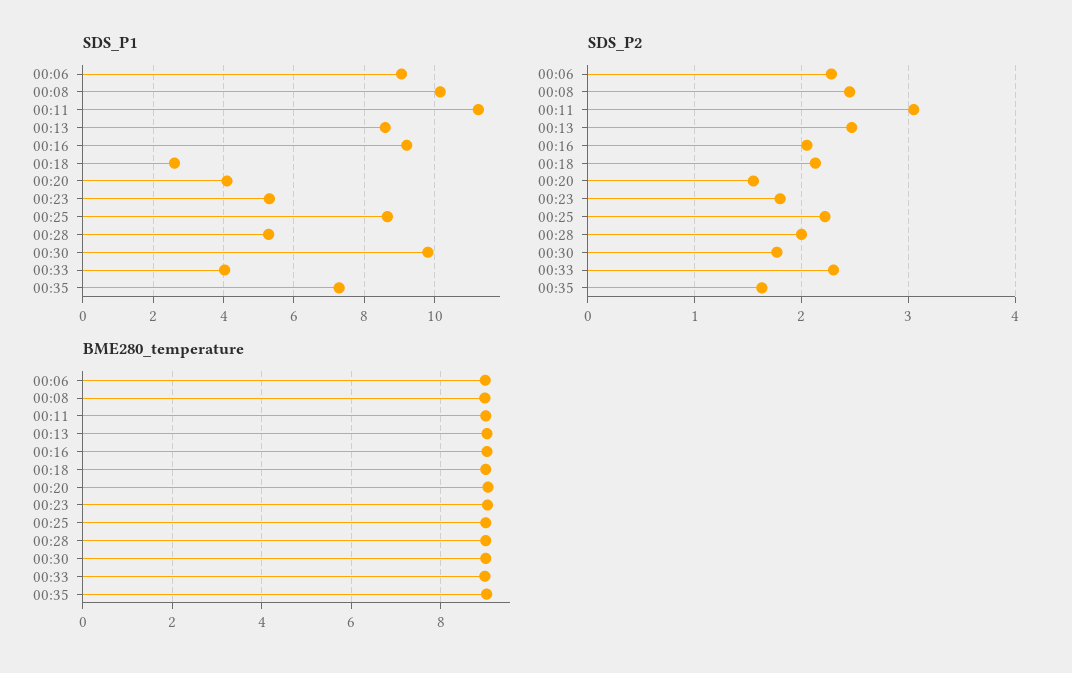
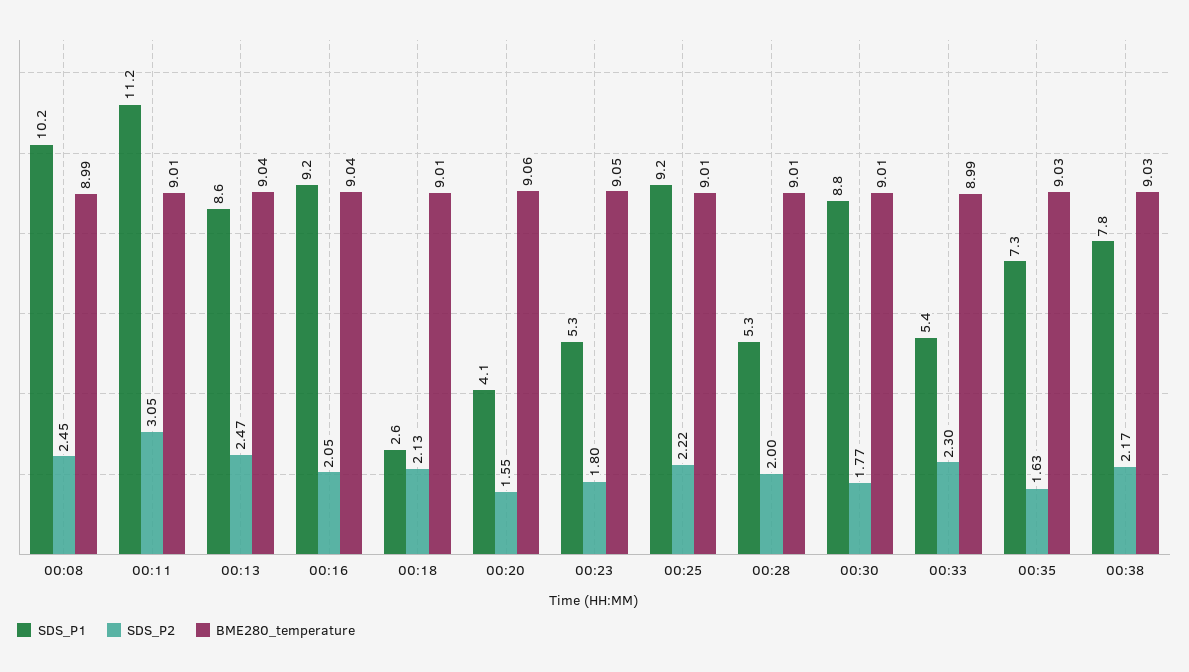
SDS_P1, 00:06: 9 -> none
SDS_P1, 00:25: 8.6 -> 9.2
SDS_P1, 00:30: 9.8 -> 8.8
SDS_P1, 00:33: 4 -> 5.4
SDS_P2, 00:06: 2.3 -> none
BME280_temperature, 00:06: 9 -> none
SDS_P1, 00:38: none -> 7.8
SDS_P2, 00:38: none -> 2.17
BME280_temperature, 00:38: none -> 9.03

